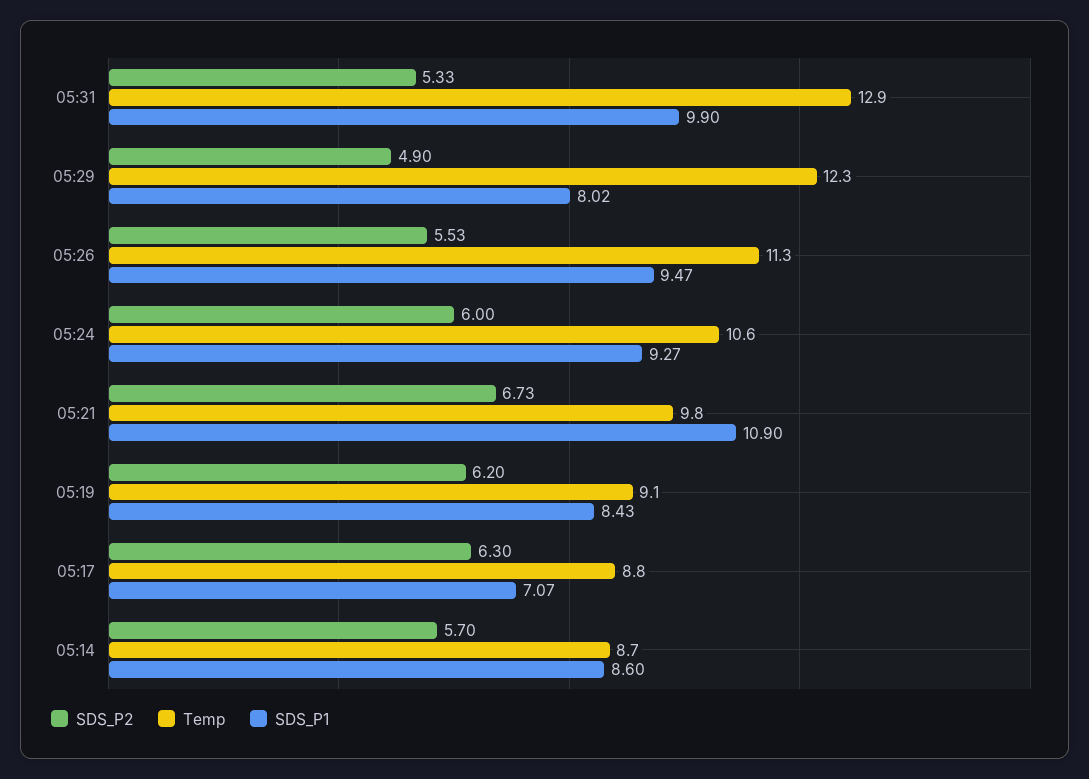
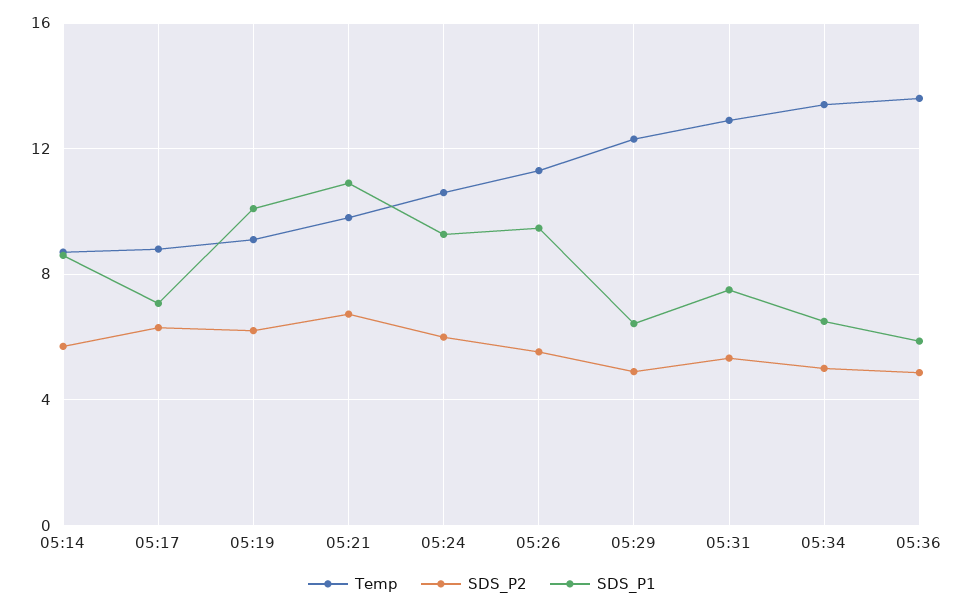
SDS_P1, 05:31: 9.9 -> 7.5
SDS_P1, 05:29: 8.02 -> 6.5
SDS_P1, 05:19: 8.43 -> 10
Temp, 05:34: none -> 13.5
SDS_P2, 05:34: none -> 5
SDS_P1, 05:34: none -> 6.5
Temp, 05:36: none -> 13.5
SDS_P2, 05:36: none -> 5
SDS_P1, 05:36: none -> 6

